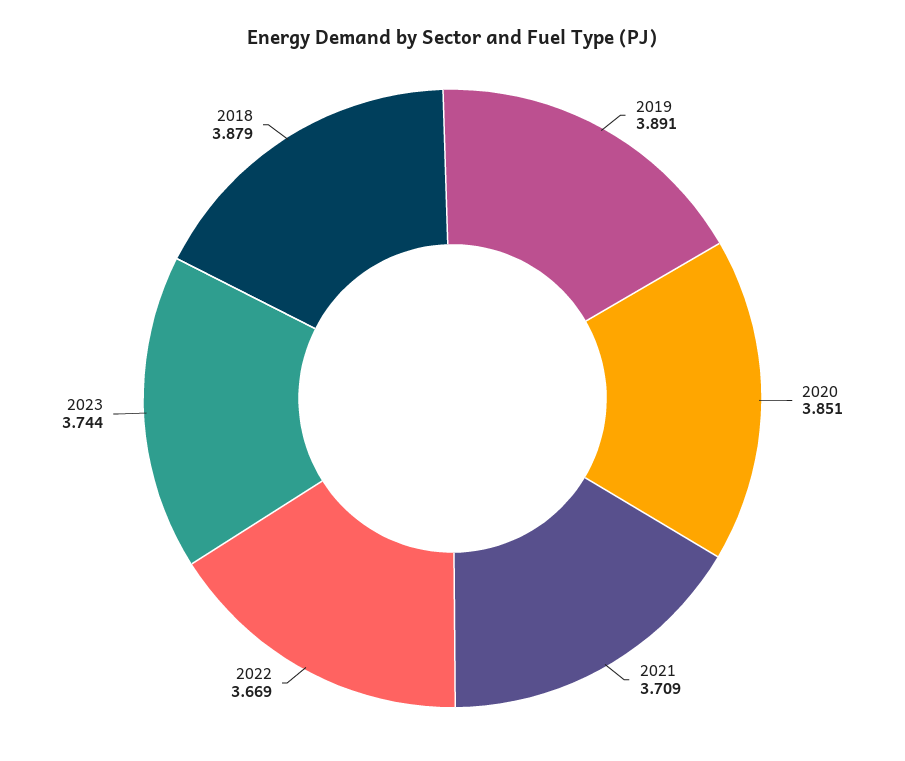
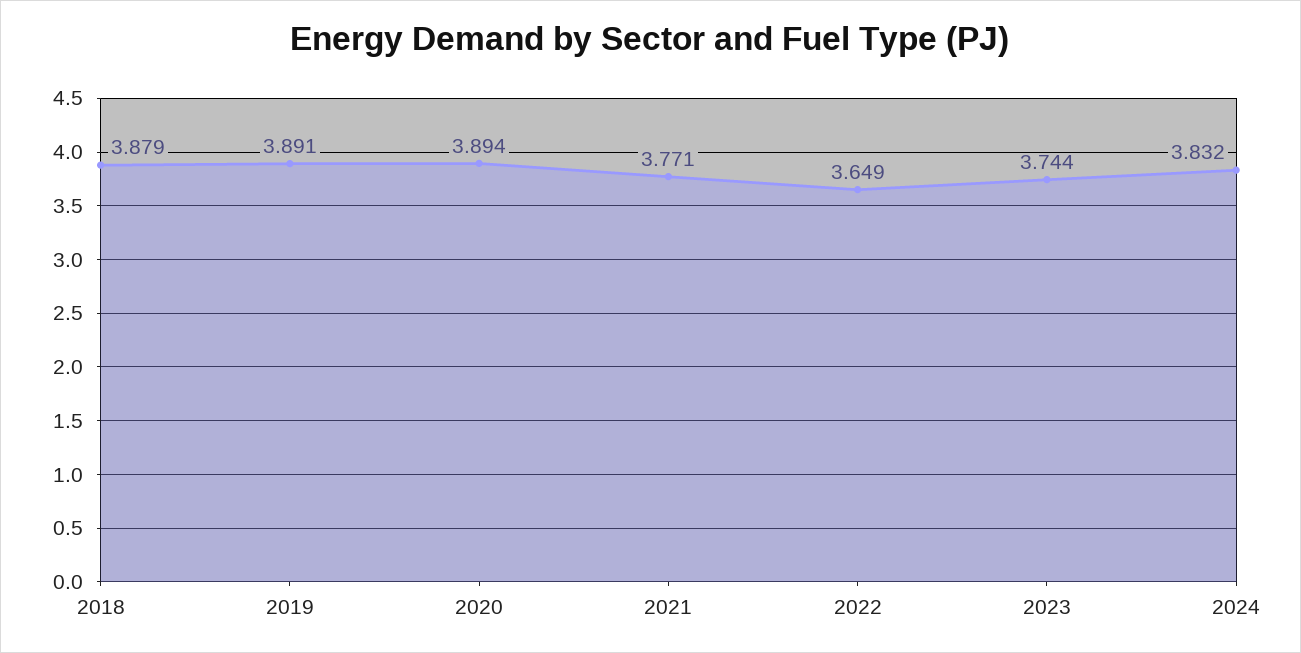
2020: 3.851 -> 3.894
2021: 3.709 -> 3.771
2022: 3.669 -> 3.649
2024: none -> 3.832

